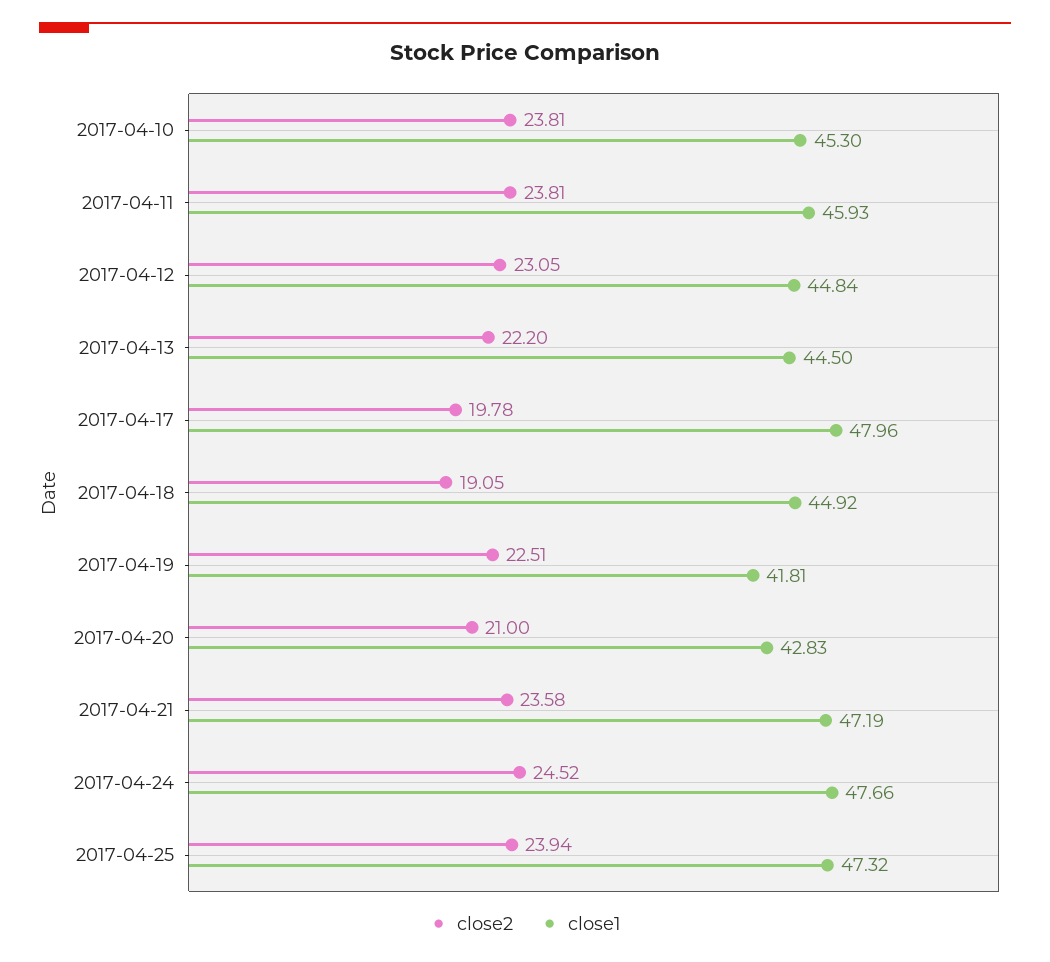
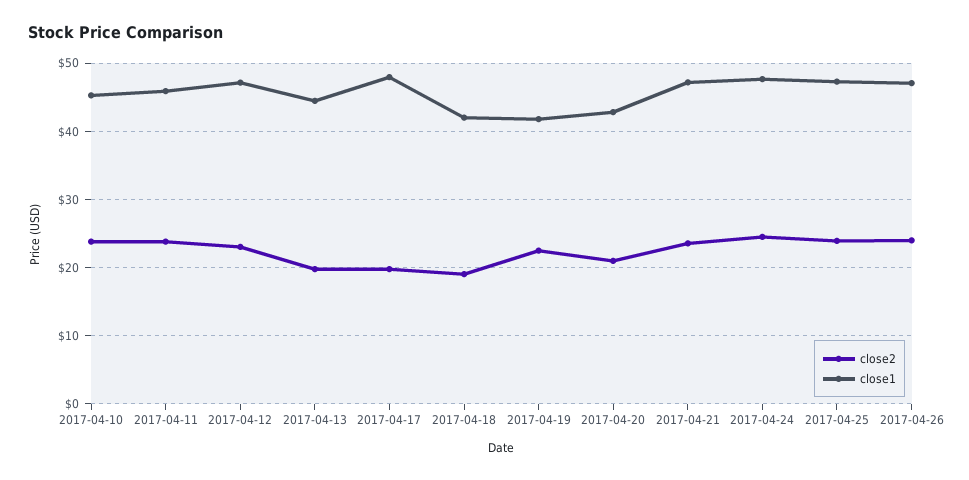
close1, 2017-04-12: 44.84 -> 47
close2, 2017-04-13: 22.2 -> 20
close1, 2017-04-18: 44.92 -> 42
close2, 2017-04-26: none -> 24
close1, 2017-04-26: none -> 47

